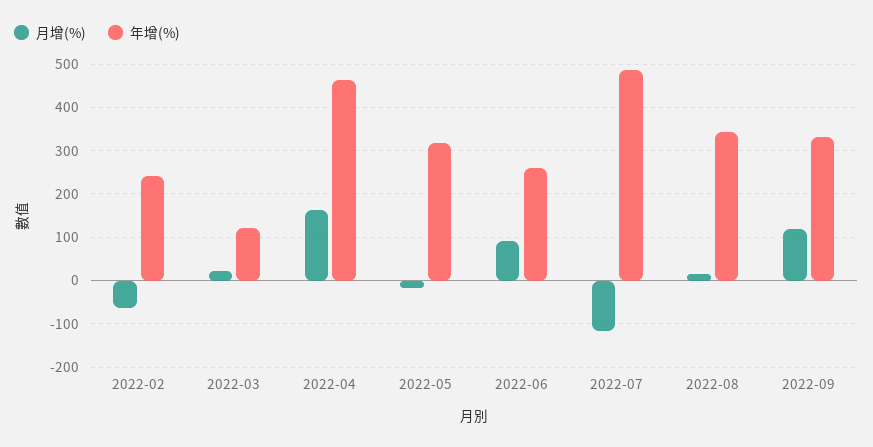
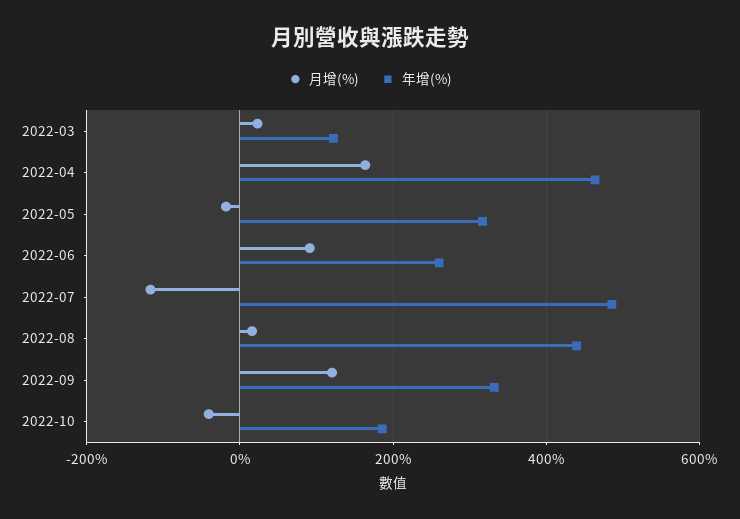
月增(%), 2022-02: -60 -> none
年增(%), 2022-02: 240 -> none
年增(%), 2022-08: 340 -> 440
月增(%), 2022-10: none -> -40
年增(%), 2022-10: none -> 180

